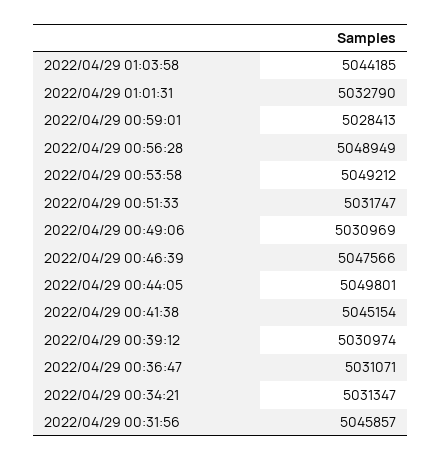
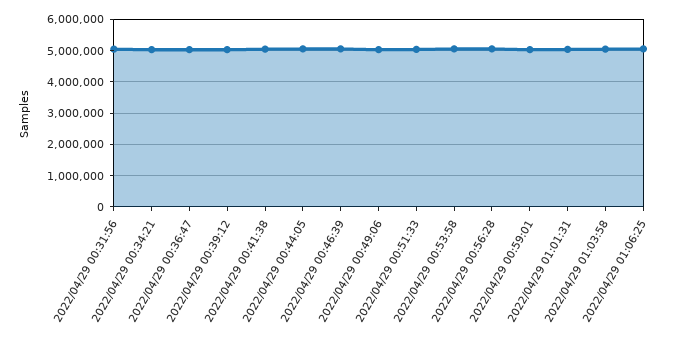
2022/04/29 01:06:25: none -> 5000000

